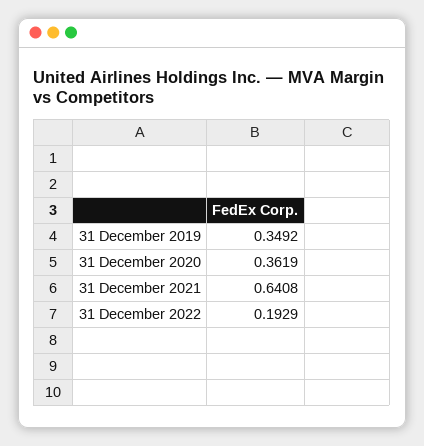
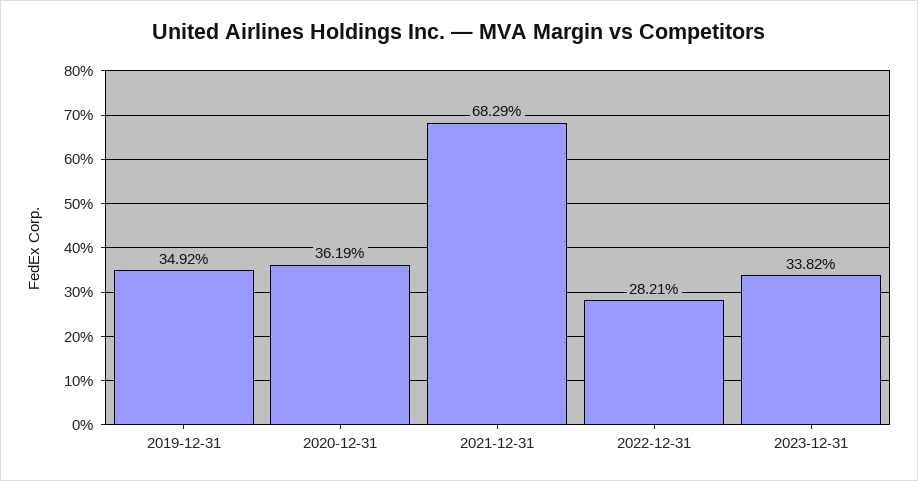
31 December 2021: 0.6408 -> 0.6829
31 December 2022: 0.1929 -> 0.2821
2023-12-31: none -> 0.3382

